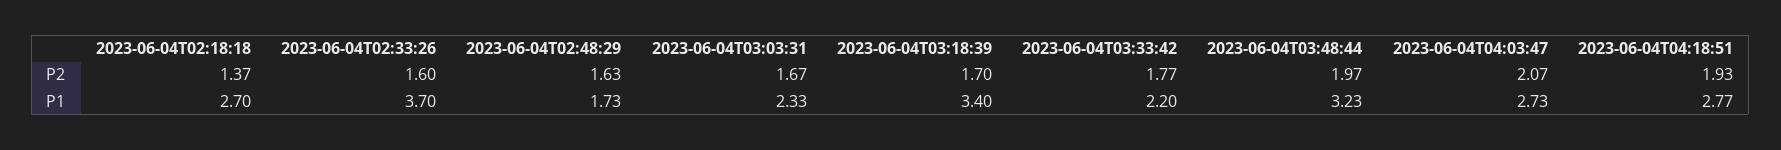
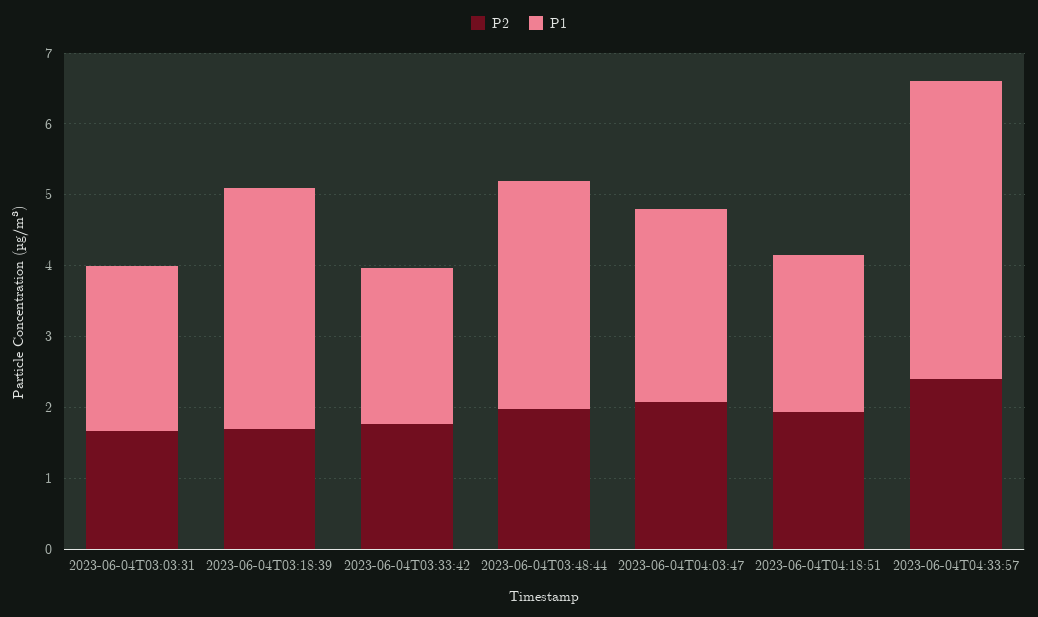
P2, 2023-06-04T02:18:18: 1.37 -> none
P2, 2023-06-04T02:33:26: 1.6 -> none
P2, 2023-06-04T02:48:29: 1.63 -> none
P1, 2023-06-04T02:18:18: 2.7 -> none
P1, 2023-06-04T02:33:26: 3.7 -> none
P1, 2023-06-04T02:48:29: 1.73 -> none
P1, 2023-06-04T04:18:51: 2.77 -> 2.2
P2, 2023-06-04T04:33:57: none -> 2.4
P1, 2023-06-04T04:33:57: none -> 4.2

